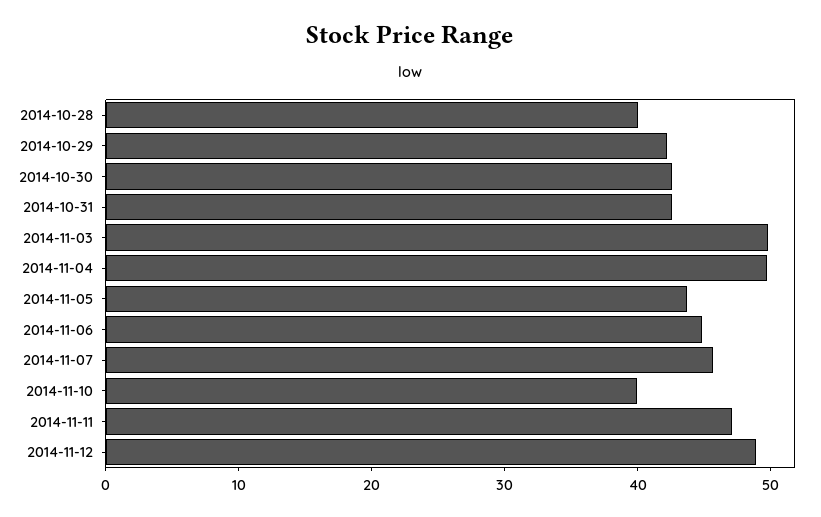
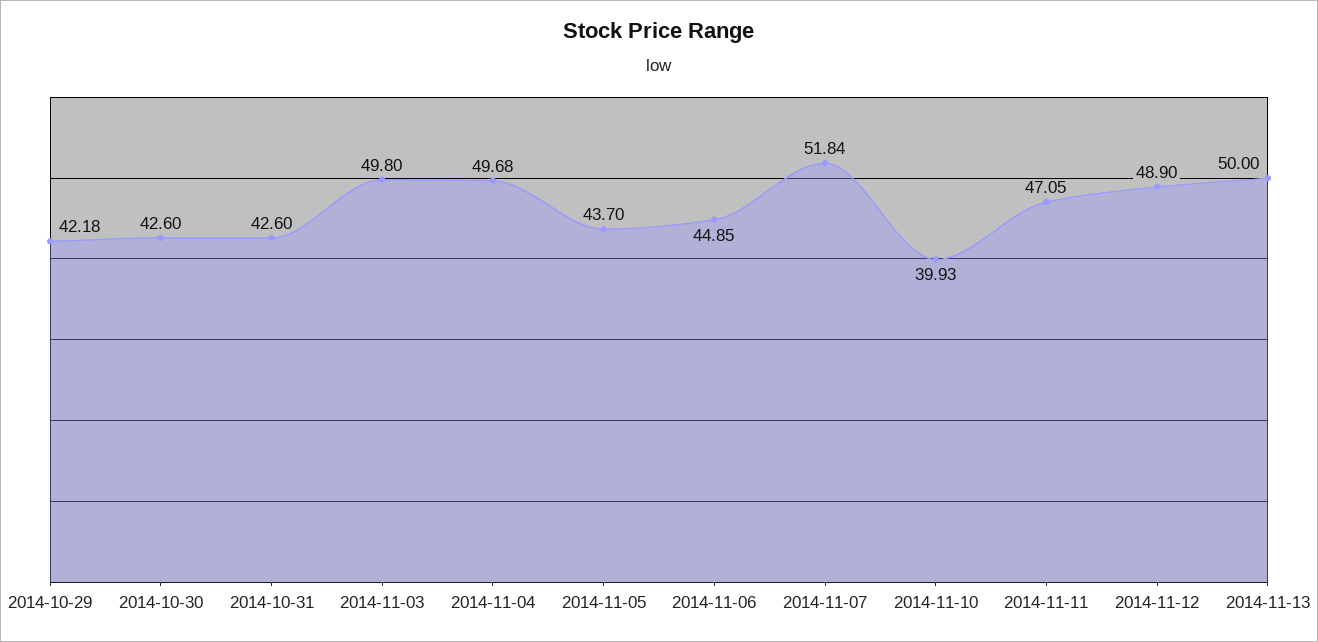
2014-10-28: 40 -> none
2014-11-07: 46 -> 51.84
2014-11-13: none -> 50

